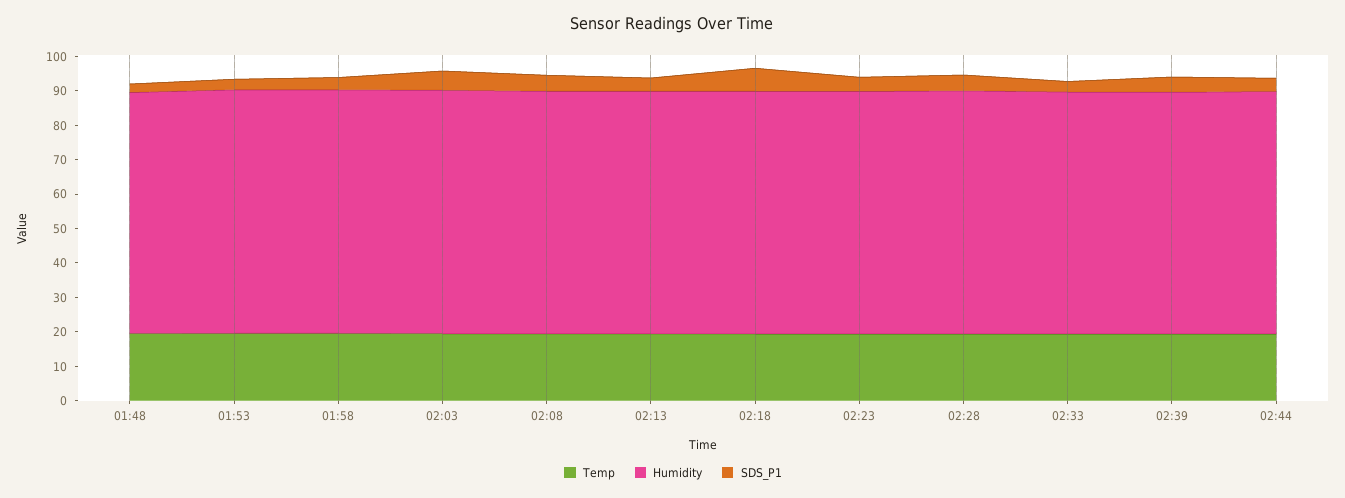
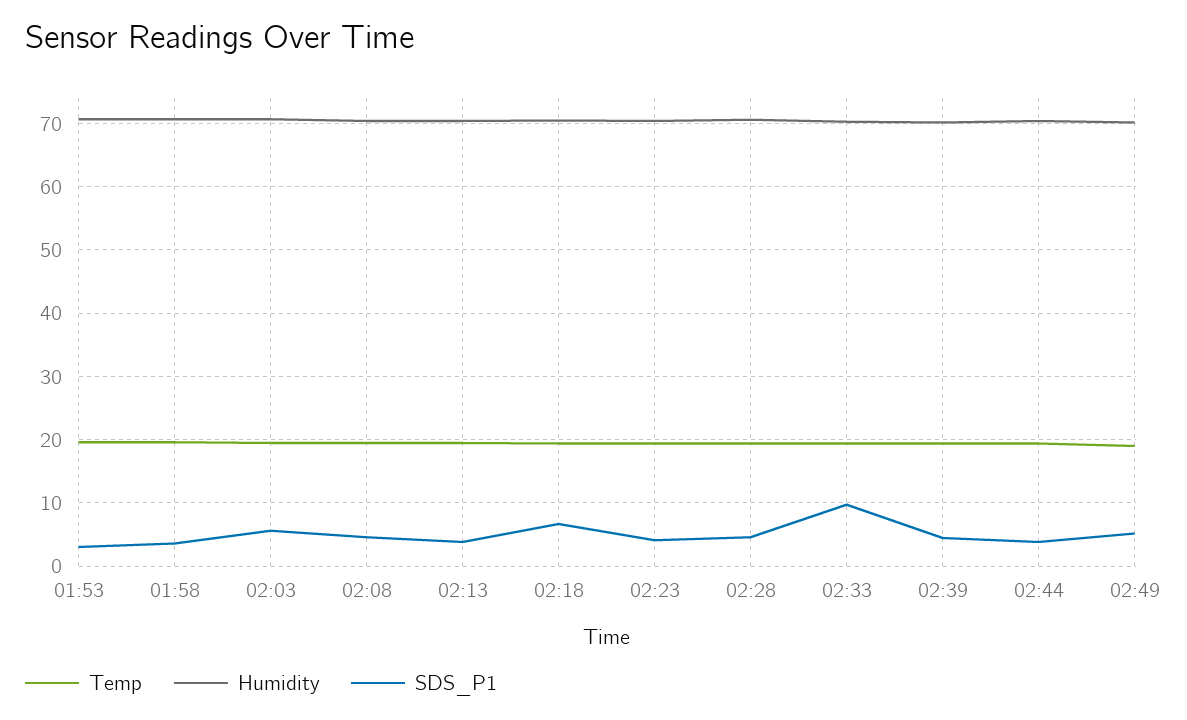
Temp, 01:48: 20 -> none
Humidity, 01:48: 70 -> none
SDS_P1, 01:48: 2.5 -> none
SDS_P1, 02:33: 2.5 -> 10
Temp, 02:49: none -> 19
Humidity, 02:49: none -> 70
SDS_P1, 02:49: none -> 5

